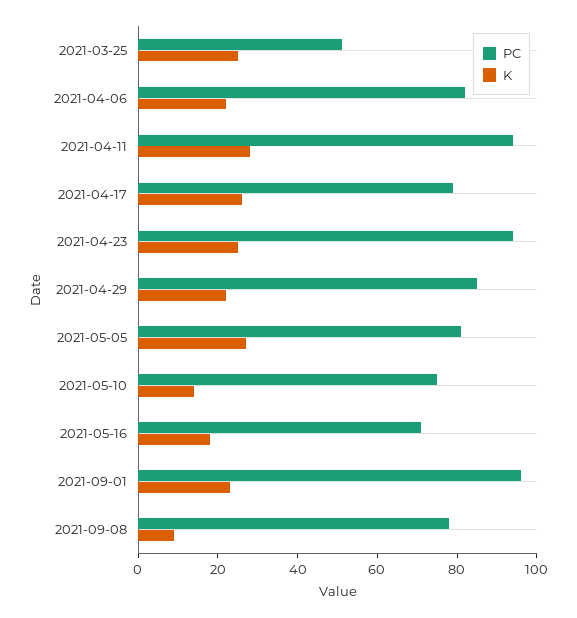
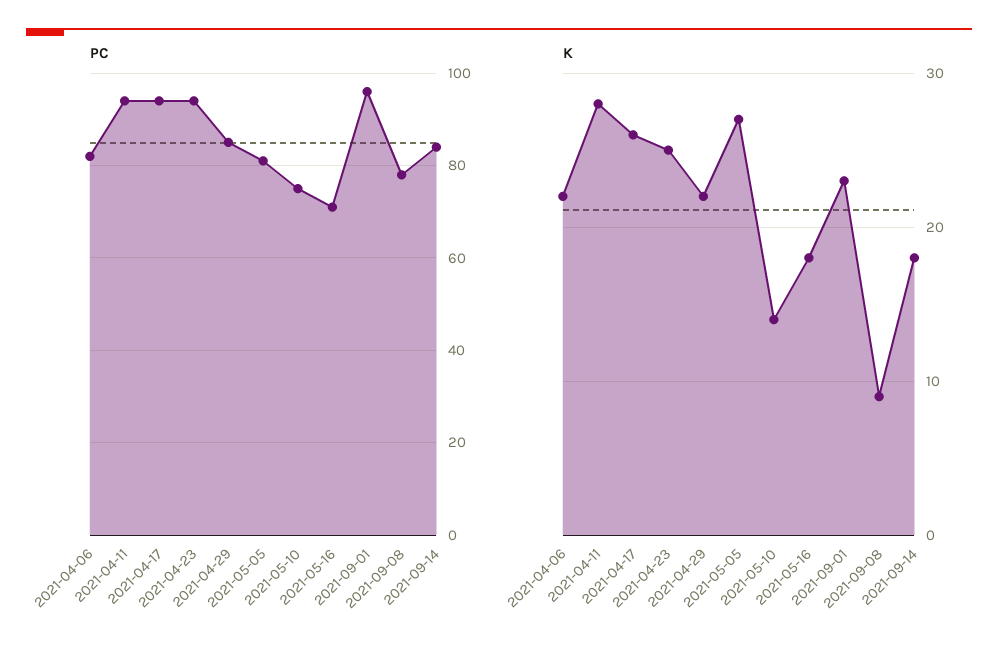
PC, 2021-03-25: 50 -> none
K, 2021-03-25: 25 -> none
PC, 2021-04-17: 80 -> 95
PC, 2021-09-14: none -> 85
K, 2021-09-14: none -> 18

